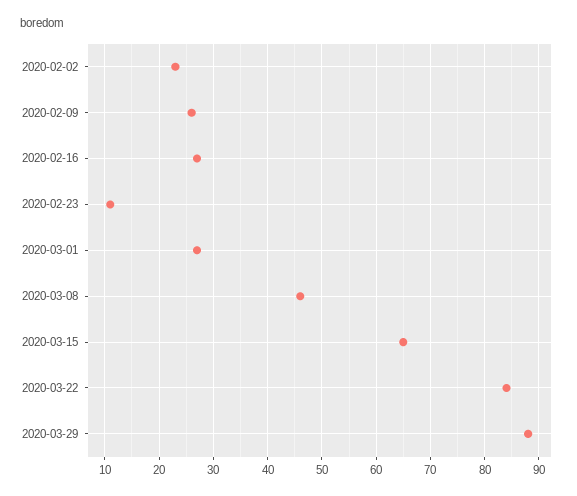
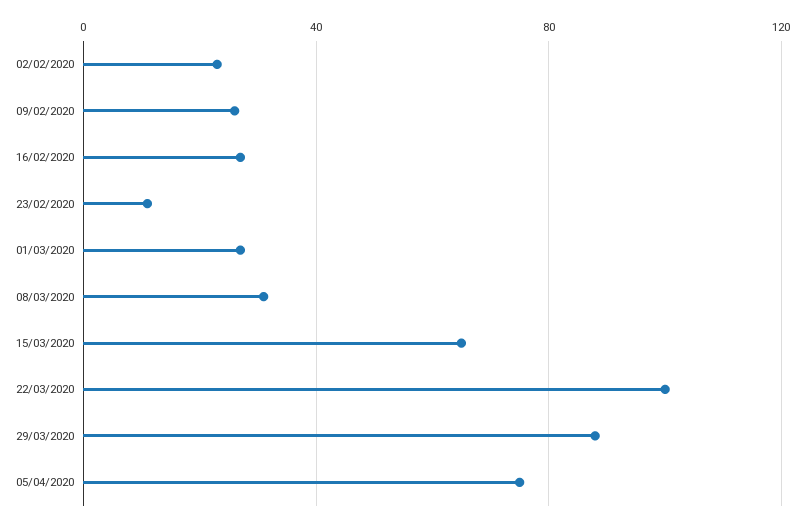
2020-03-08: 45 -> 30
2020-03-22: 85 -> 100
05/04/2020: none -> 75

